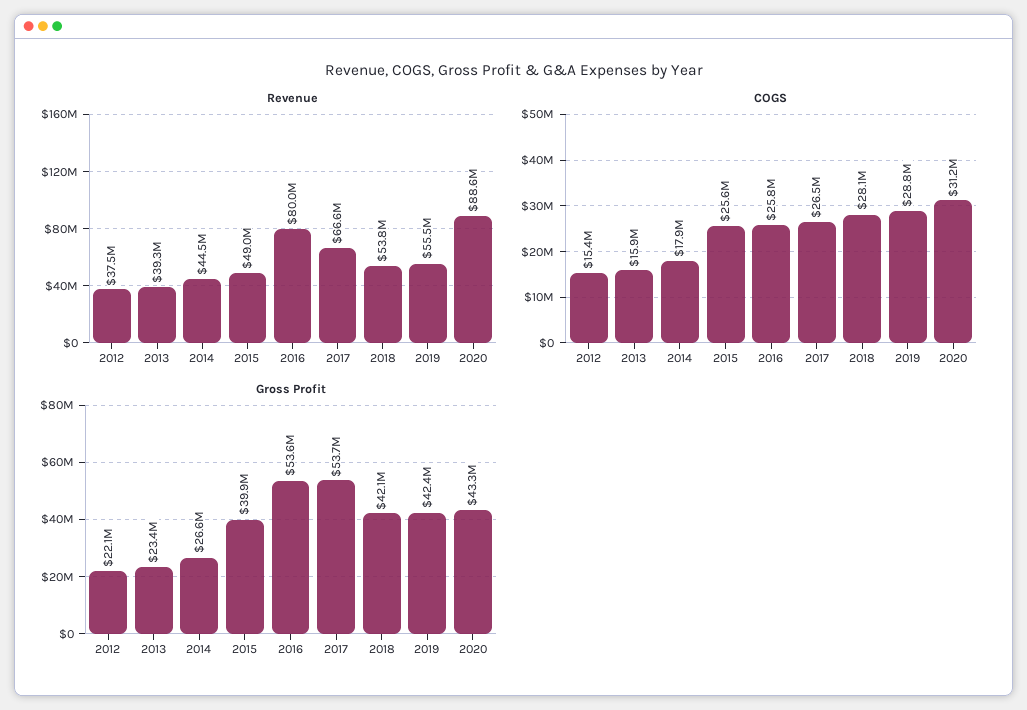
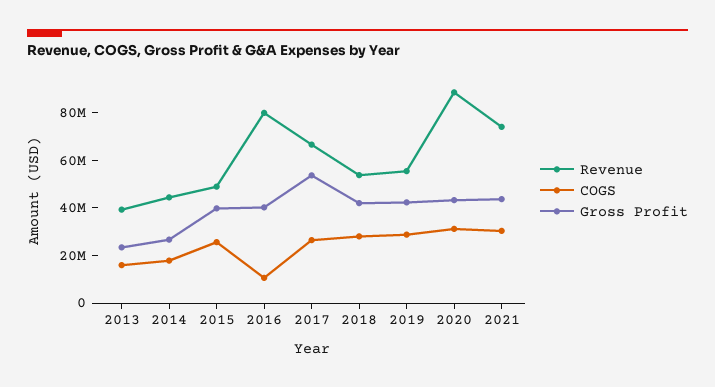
Revenue, 2012: 37500000 -> none
COGS, 2012: 15400000 -> none
COGS, 2016: 25800000 -> 10000000
Gross Profit, 2012: 22100000 -> none
Gross Profit, 2016: 53600000 -> 40000000
Revenue, 2021: none -> 75000000
COGS, 2021: none -> 30000000
Gross Profit, 2021: none -> 45000000

